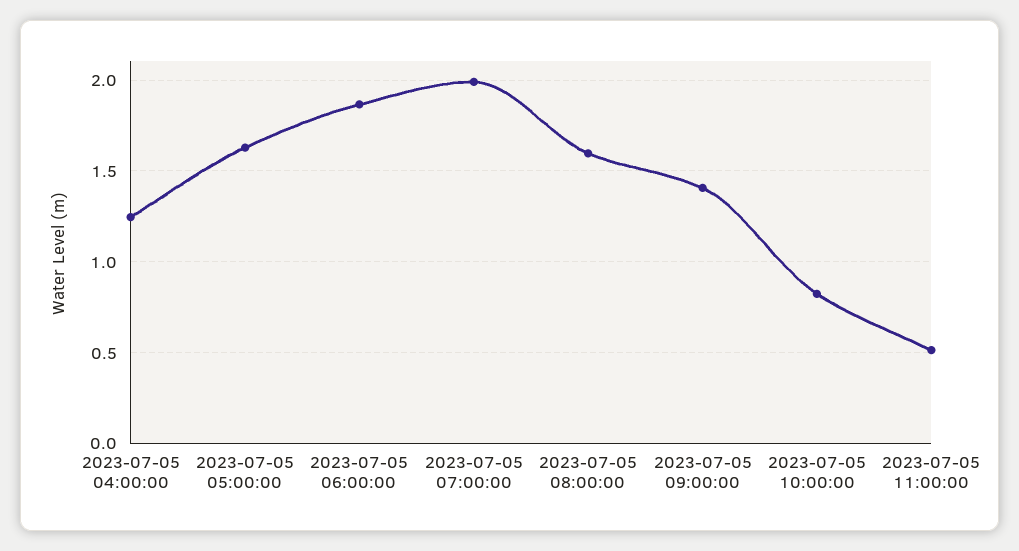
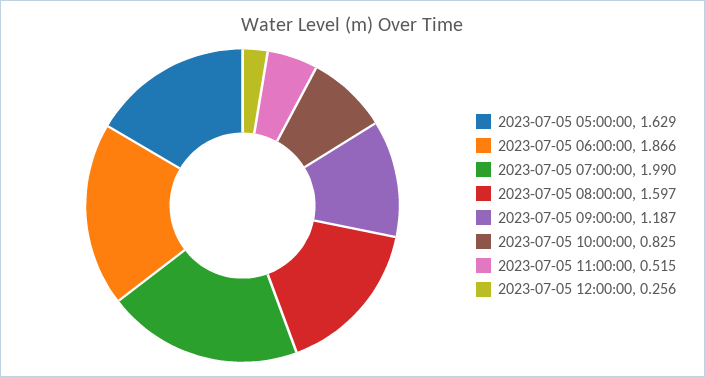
2023-07-05 04:00:00: 1.25 -> none
2023-07-05 09:00:00: 1.4 -> 1.187
2023-07-05 12:00:00: none -> 0.256

